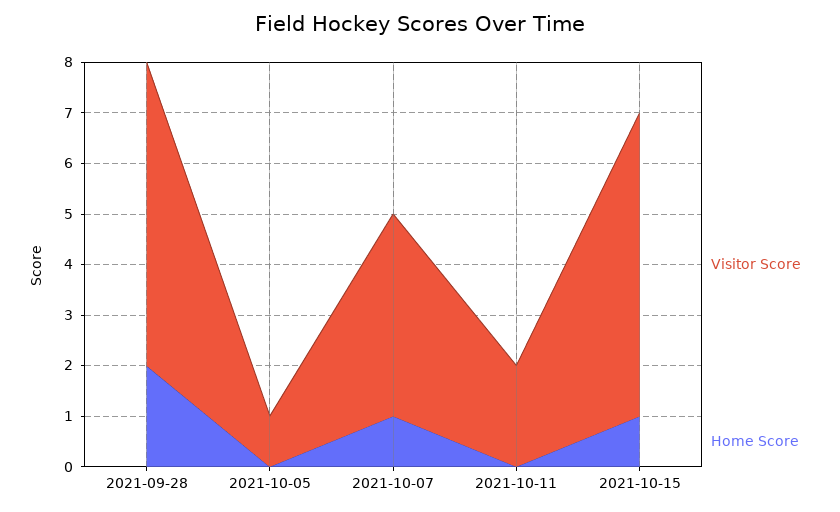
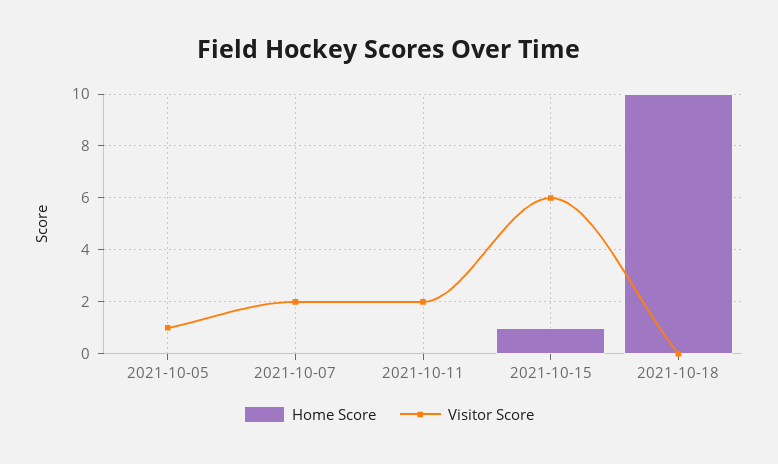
Visitor Score, 2021-09-28: 6 -> none
Home Score, 2021-09-28: 2 -> none
Visitor Score, 2021-10-07: 4 -> 2
Home Score, 2021-10-07: 1 -> 0
Home Score, 2021-10-18: none -> 10
Visitor Score, 2021-10-18: none -> 0

